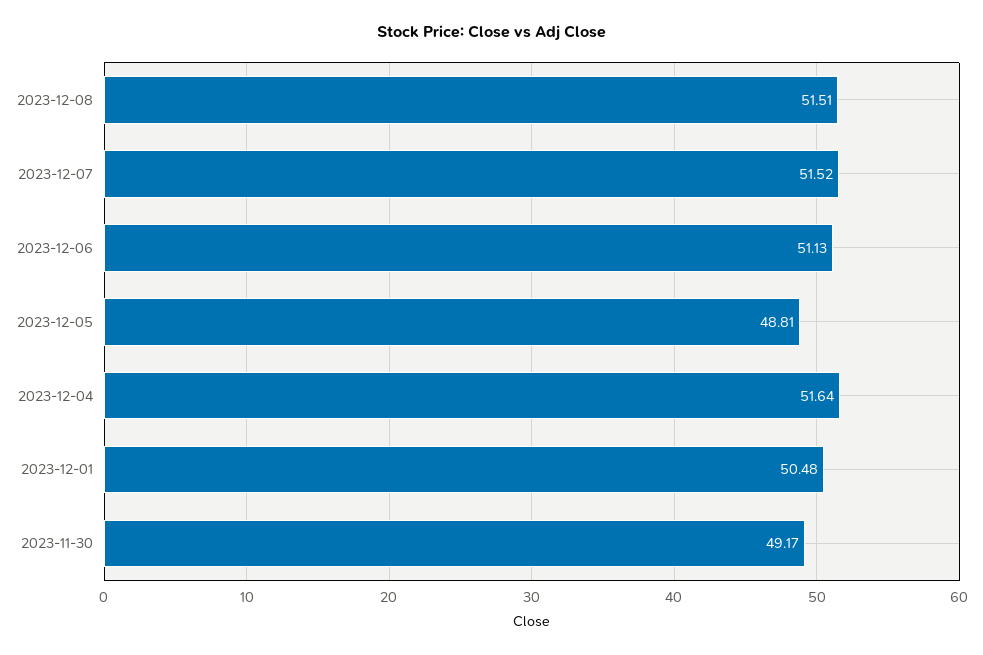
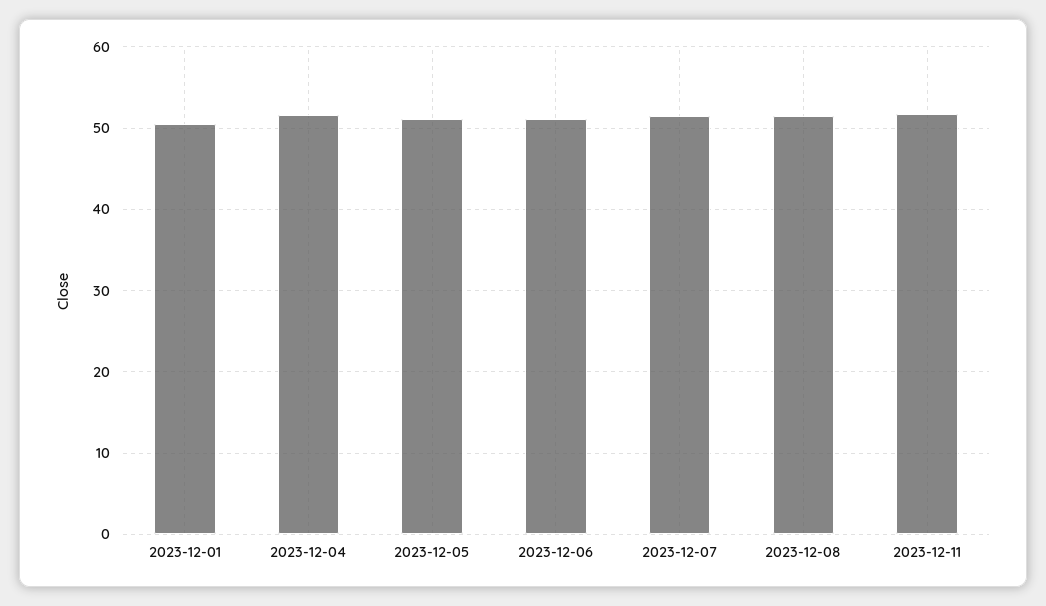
2023-12-05: 48.81 -> 51
2023-11-30: 49.17 -> none
2023-12-11: none -> 52

